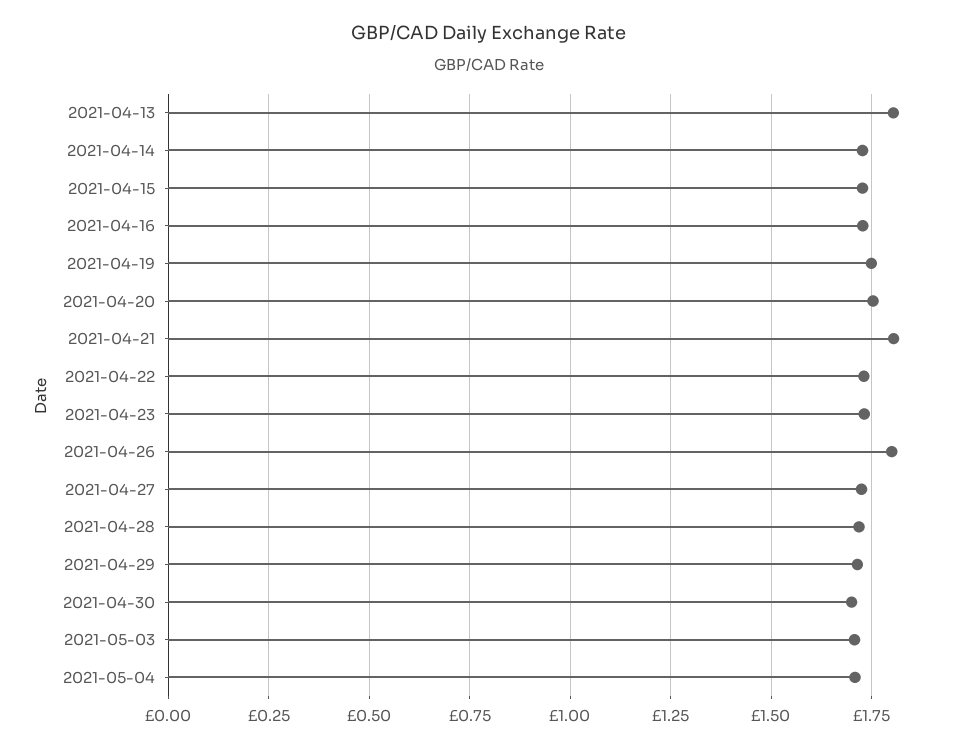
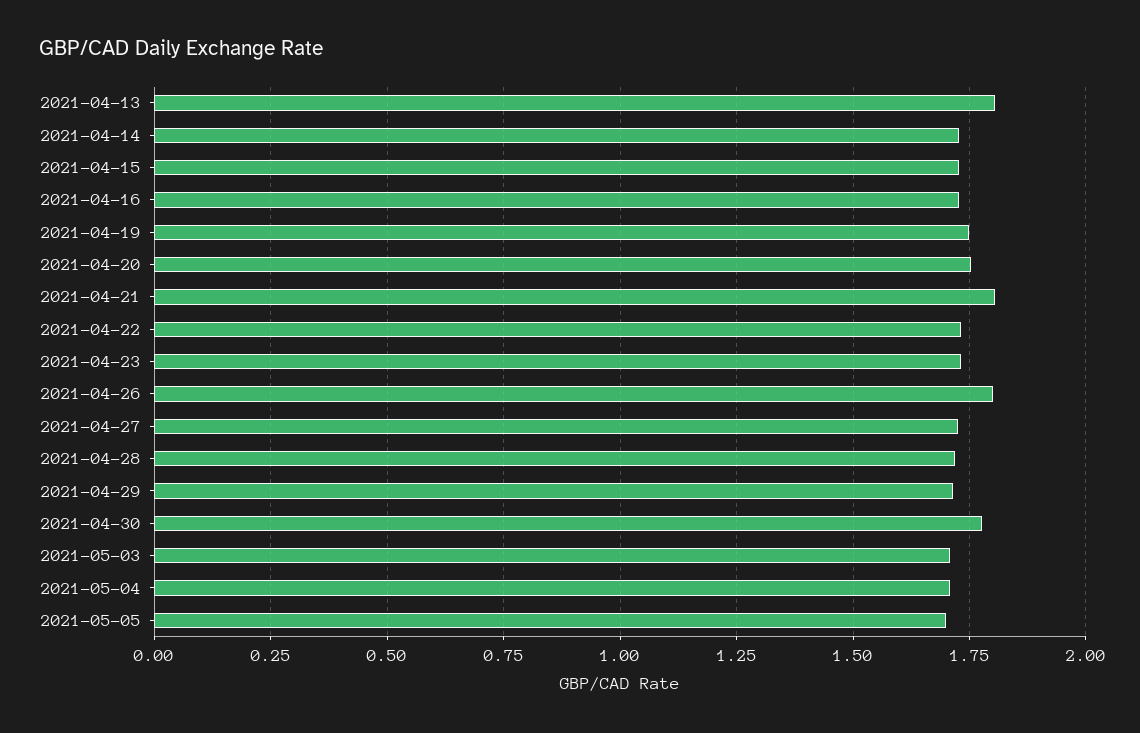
2021-04-30: 1.7 -> 1.775
2021-05-05: none -> 1.7

